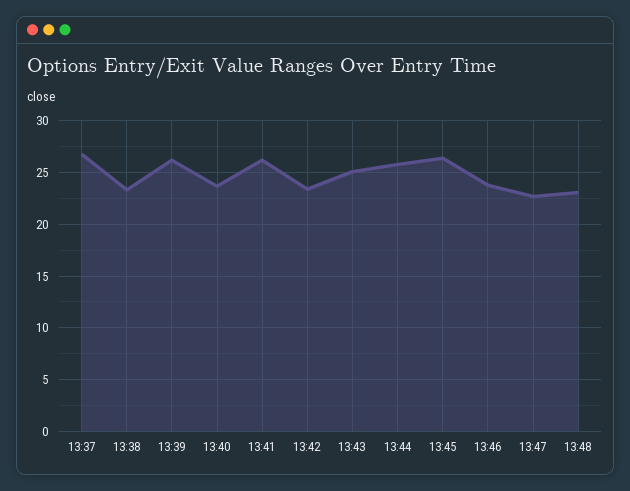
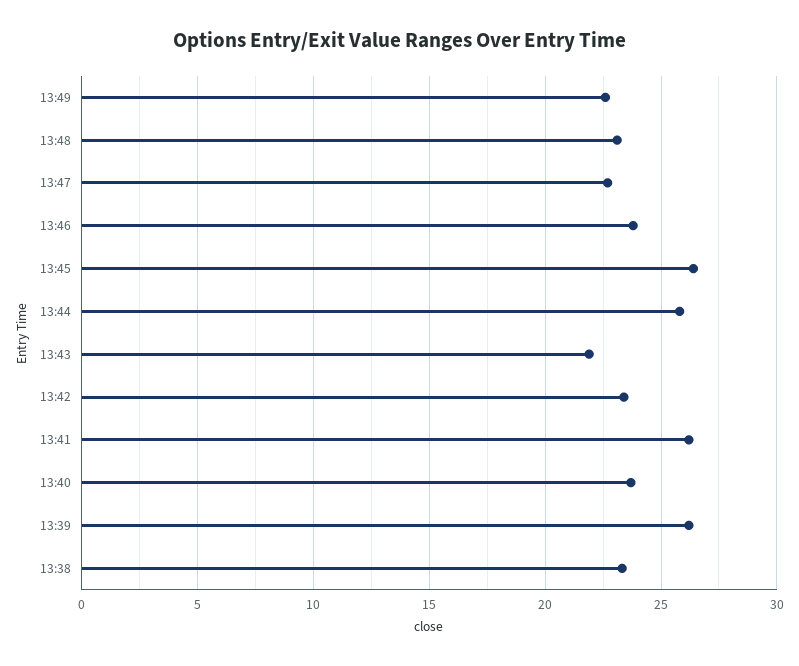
13:37: 27 -> none
13:43: 25 -> 22
13:49: none -> 22.5

